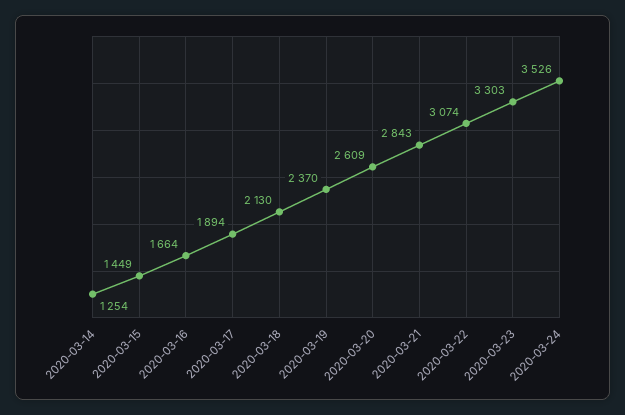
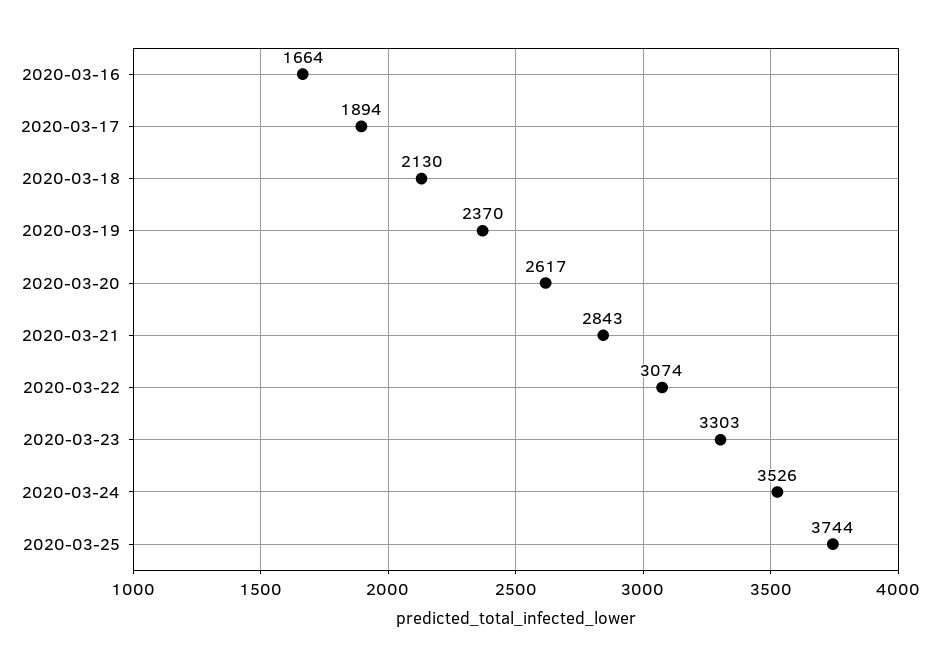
2020-03-14: 1254 -> none
2020-03-15: 1449 -> none
2020-03-20: 2609 -> 2617
2020-03-25: none -> 3744

